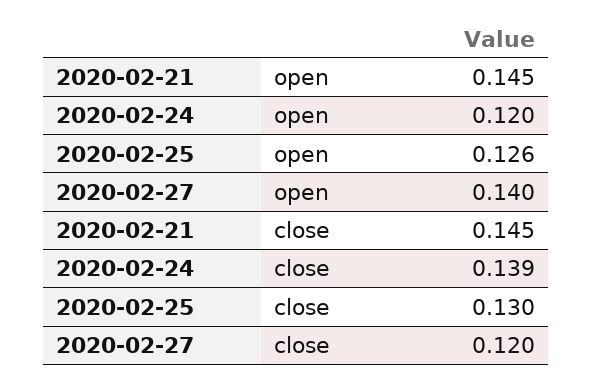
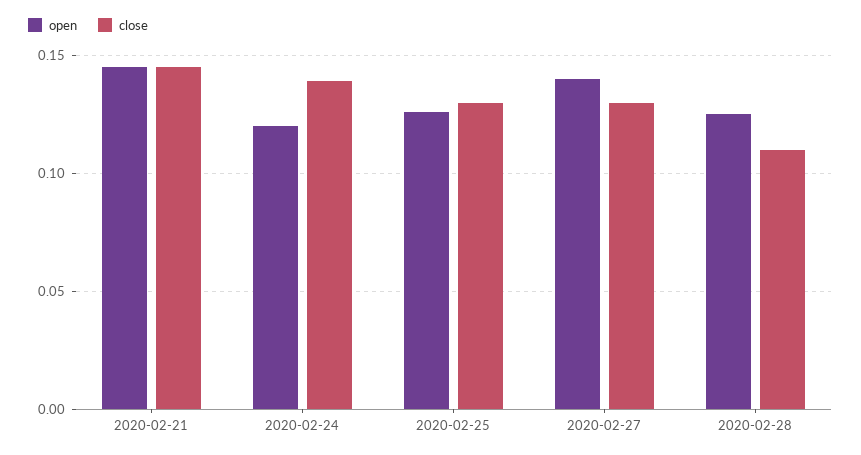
close, 2020-02-27: 0.12 -> 0.13
open, 2020-02-28: none -> 0.125
close, 2020-02-28: none -> 0.11

